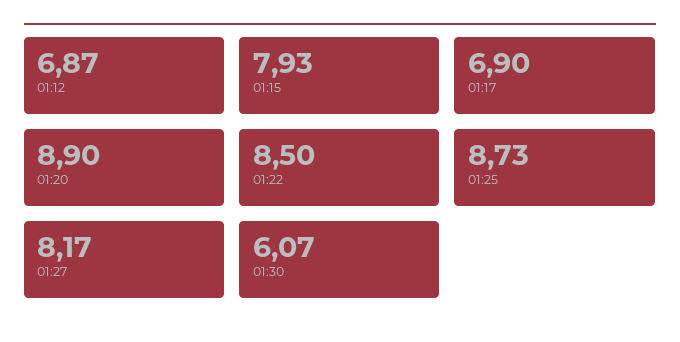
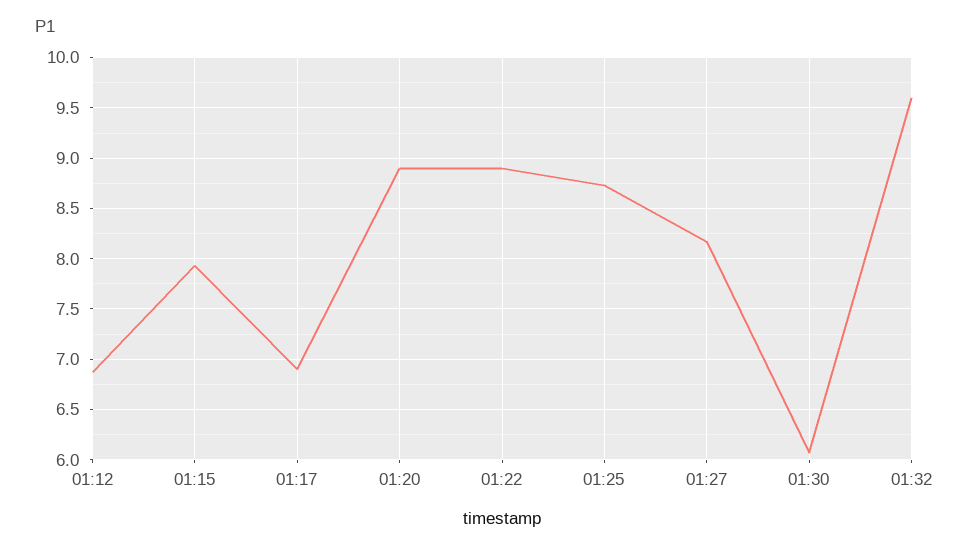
01:22: 8.5 -> 8.9
01:32: none -> 9.6

